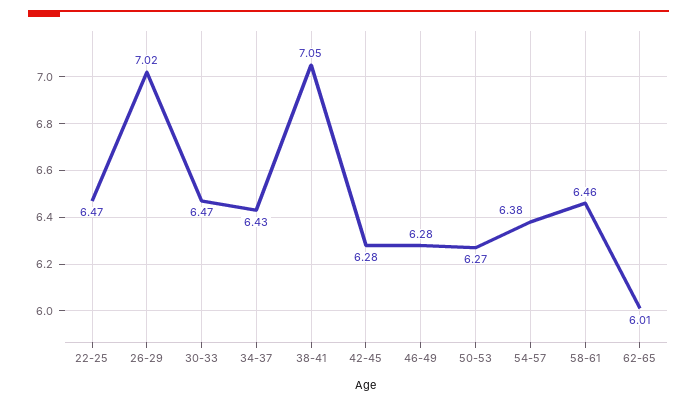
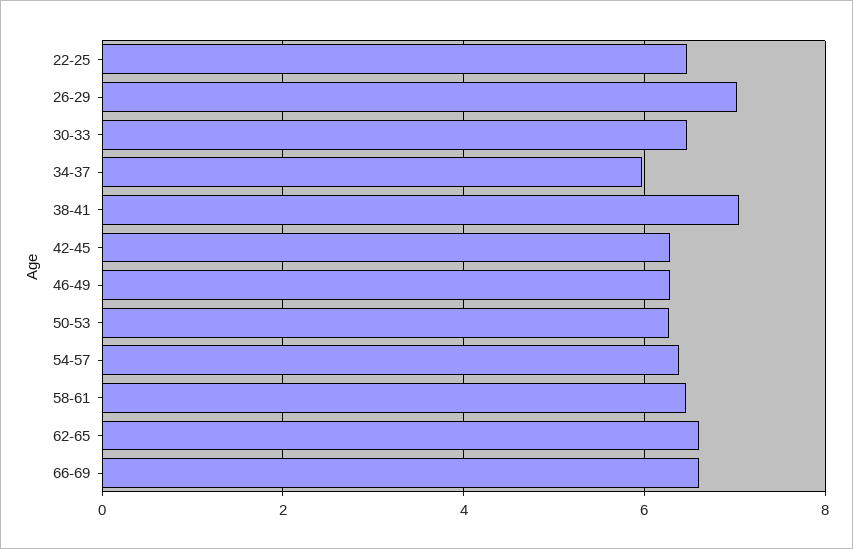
34-37: 6.43 -> 6
62-65: 6.01 -> 6.6
66-69: none -> 6.6

